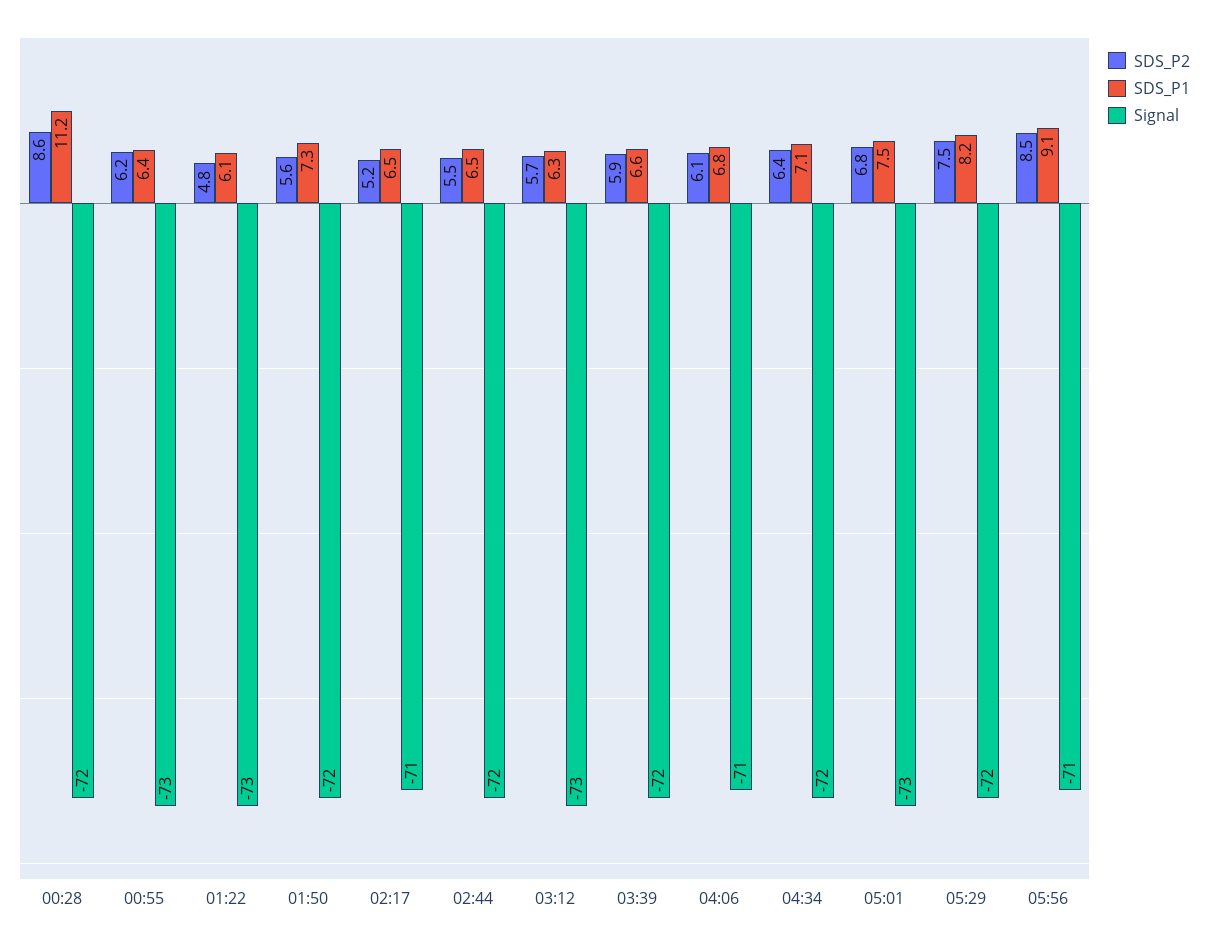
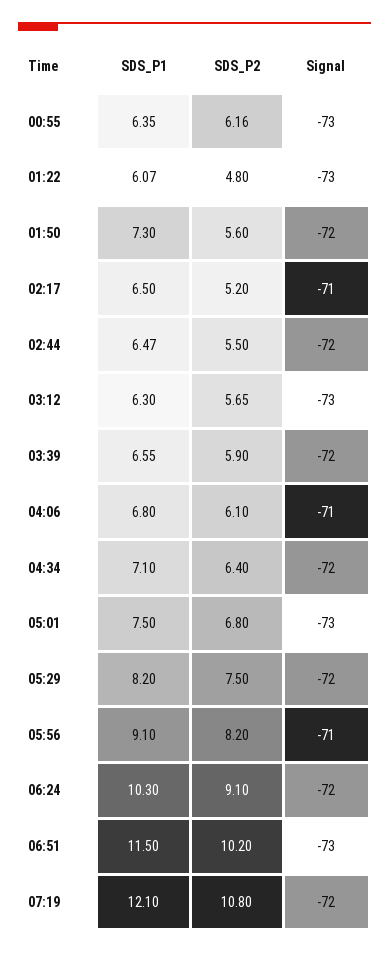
SDS_P2, 00:28: 8.6 -> none
SDS_P1, 00:28: 11.2 -> none
Signal, 00:28: -72 -> none
SDS_P2, 05:56: 8.5 -> 8.2
SDS_P1, 06:24: none -> 10.3
SDS_P2, 06:24: none -> 9.1
Signal, 06:24: none -> -72
SDS_P1, 06:51: none -> 11.5
SDS_P2, 06:51: none -> 10.2
Signal, 06:51: none -> -73
SDS_P1, 07:19: none -> 12.1
SDS_P2, 07:19: none -> 10.8
Signal, 07:19: none -> -72

